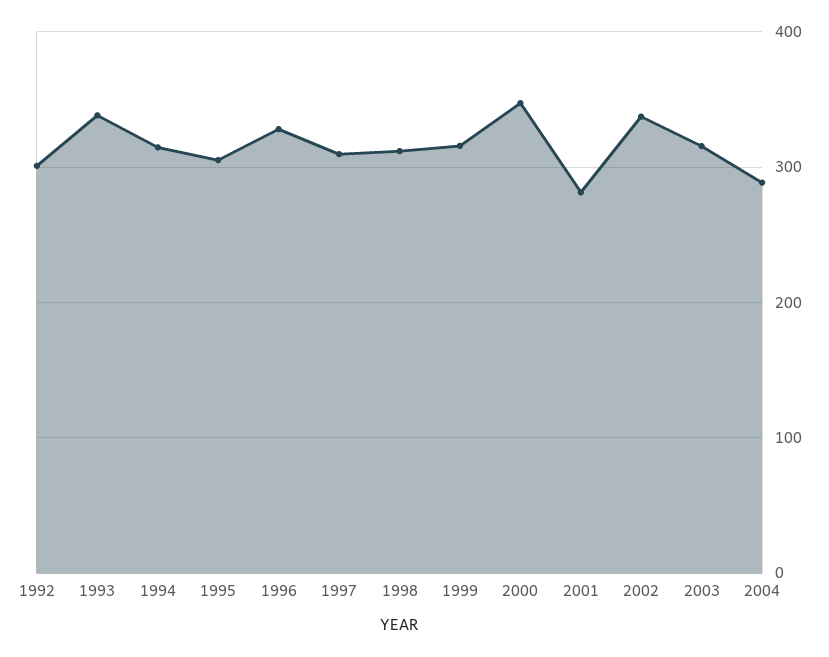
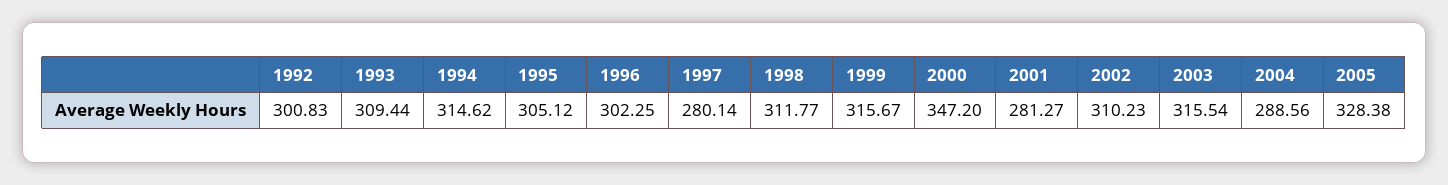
1993: 340 -> 309.44
1996: 330 -> 302.25
1997: 310 -> 280.14
2002: 340 -> 310.23
2005: none -> 328.38

